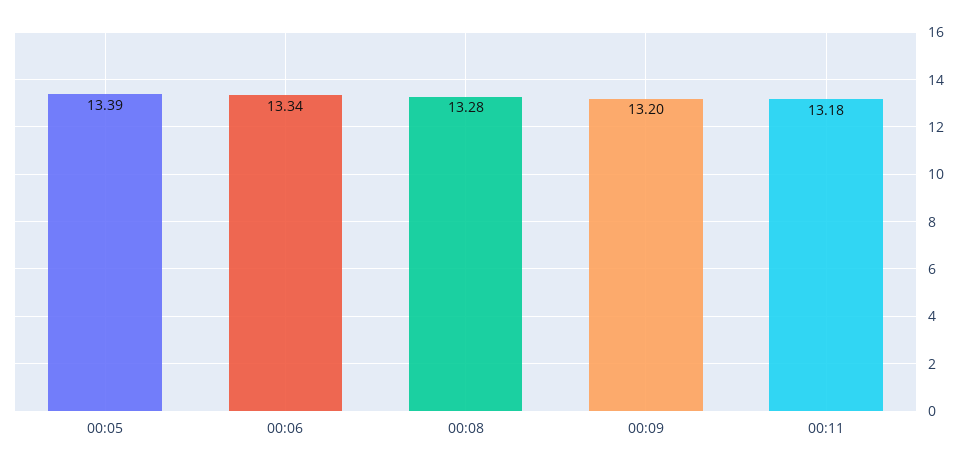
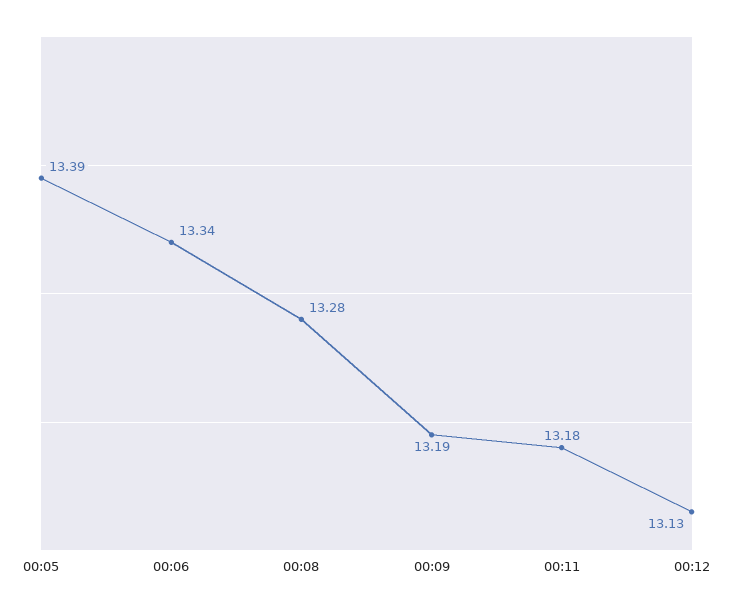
00:09: 13.2 -> 13.19
00:12: none -> 13.13

